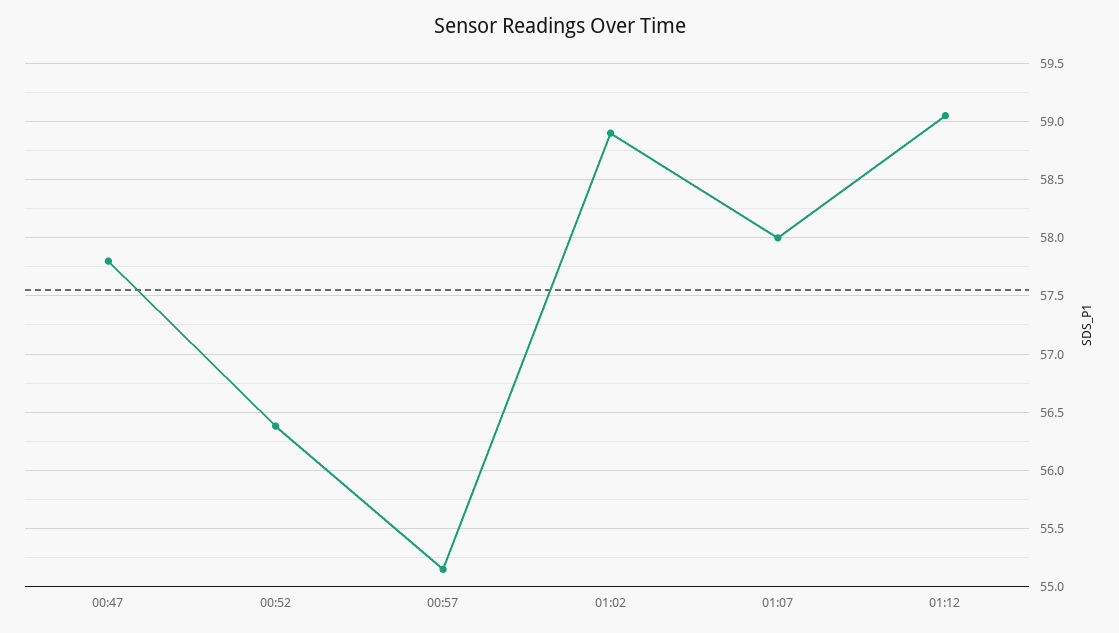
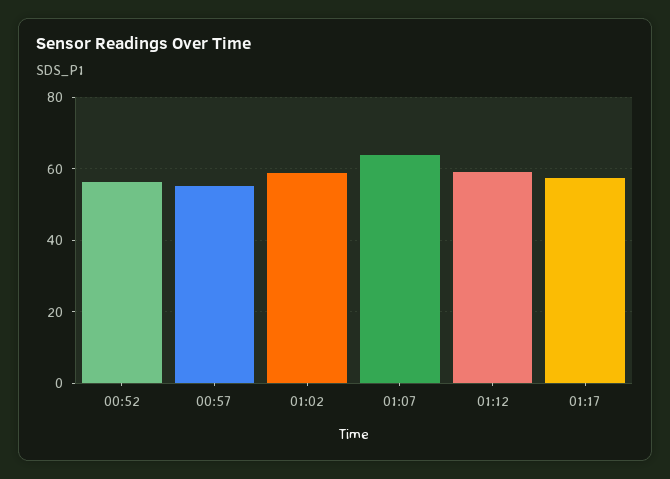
00:47: 57.8 -> none
01:07: 58 -> 64
01:17: none -> 58

